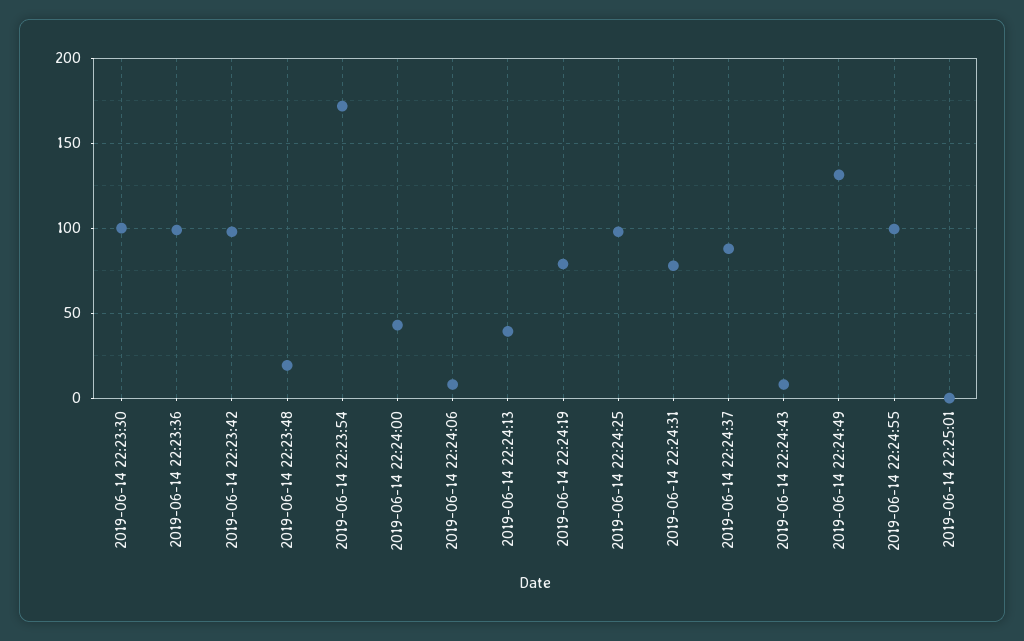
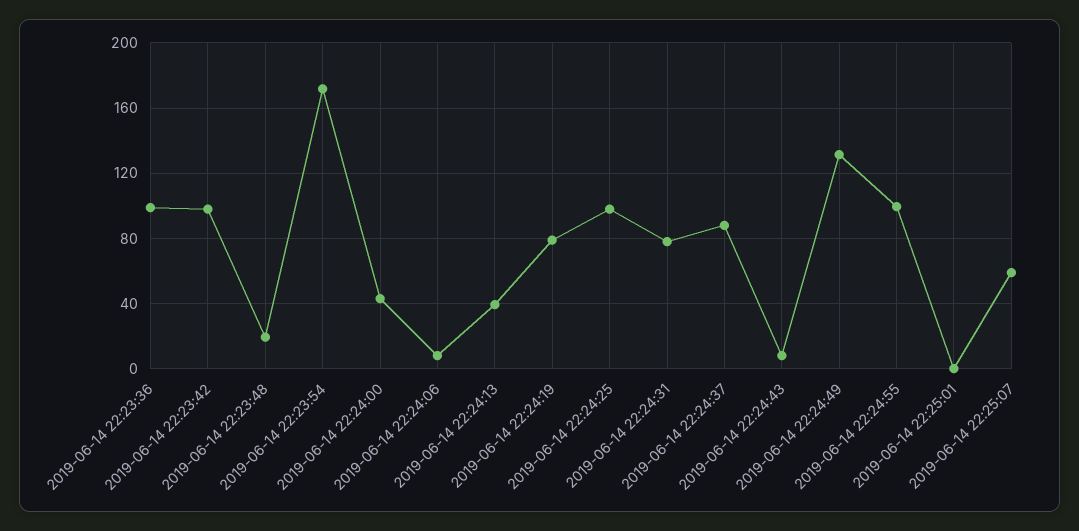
2019-06-14 22:23:30: 100 -> none
2019-06-14 22:25:07: none -> 60

